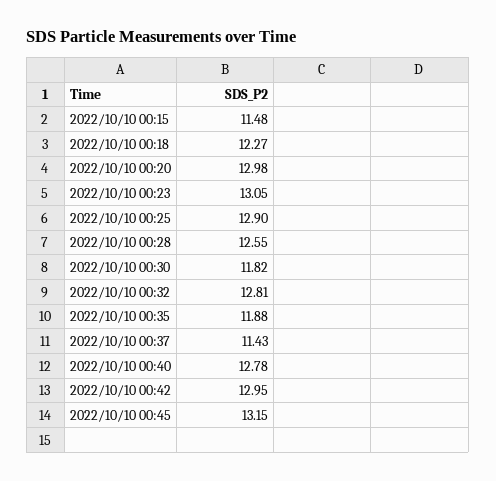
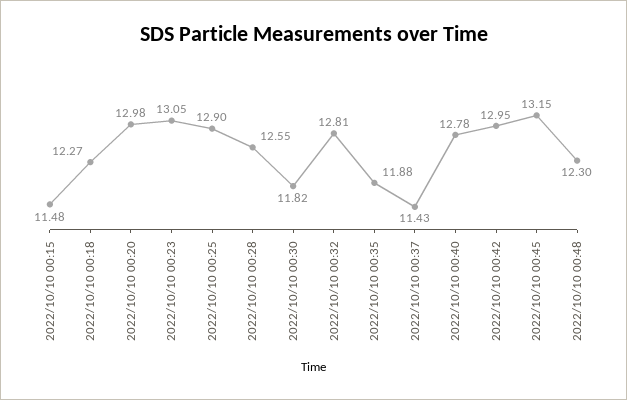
2022/10/10 00:48: none -> 12.3

